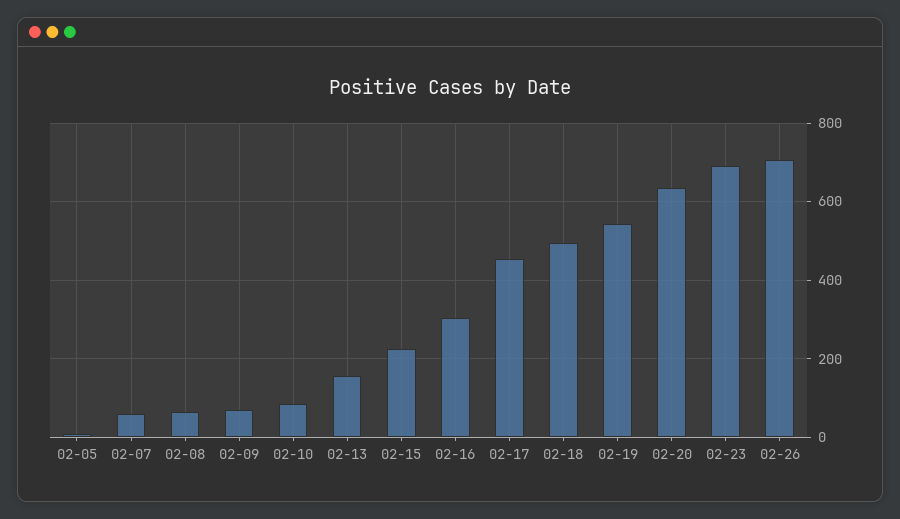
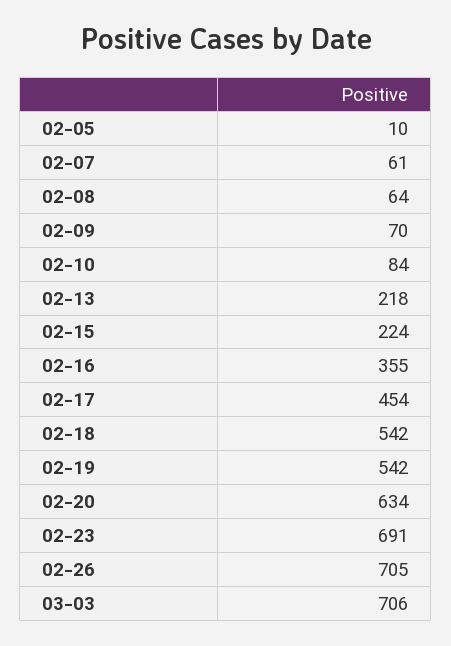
02-13: 160 -> 218
02-16: 300 -> 355
02-18: 500 -> 542
03-03: none -> 706

